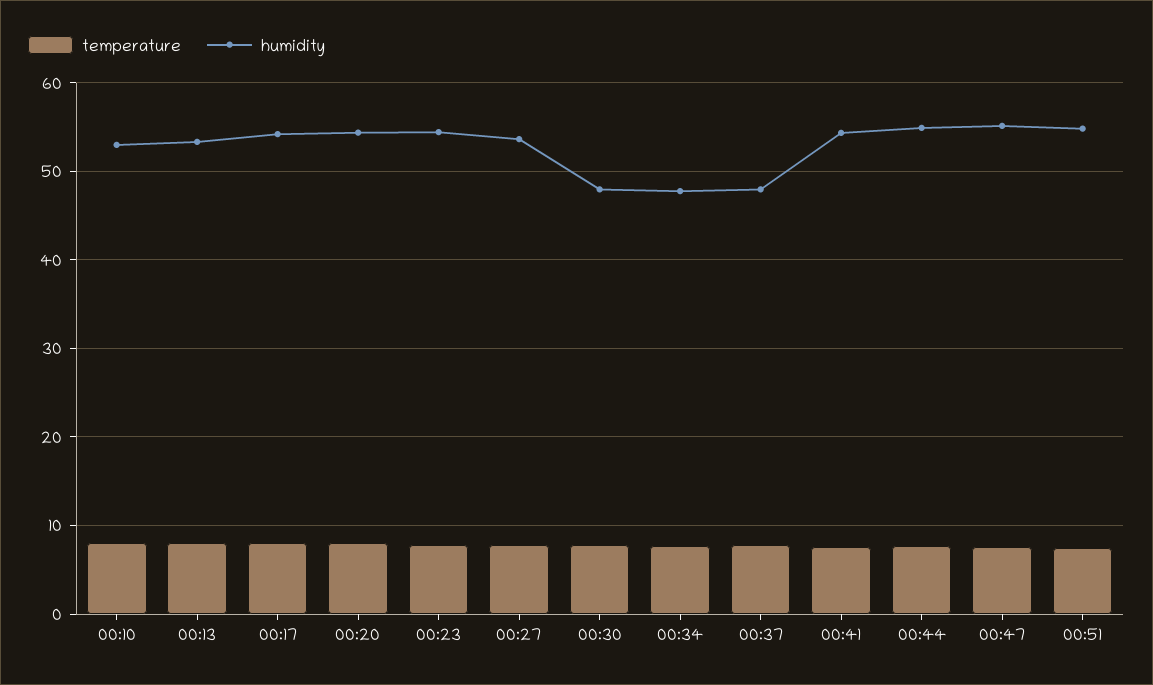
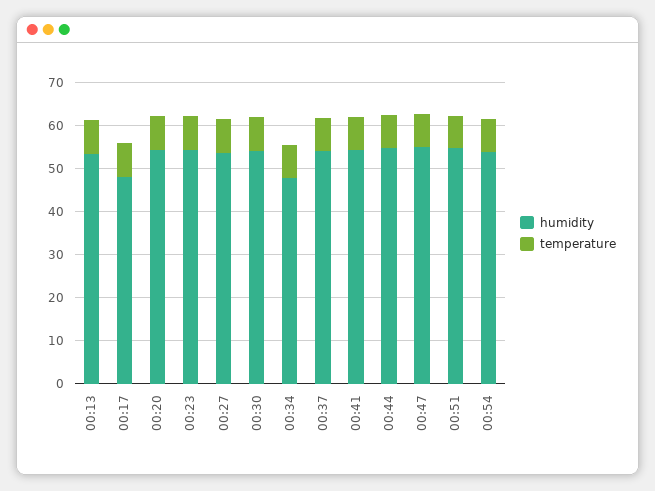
temperature, 00:10: 8 -> none
humidity, 00:10: 53 -> none
humidity, 00:17: 54 -> 48
humidity, 00:30: 48 -> 54
humidity, 00:37: 48 -> 54
humidity, 00:54: none -> 54
temperature, 00:54: none -> 8

